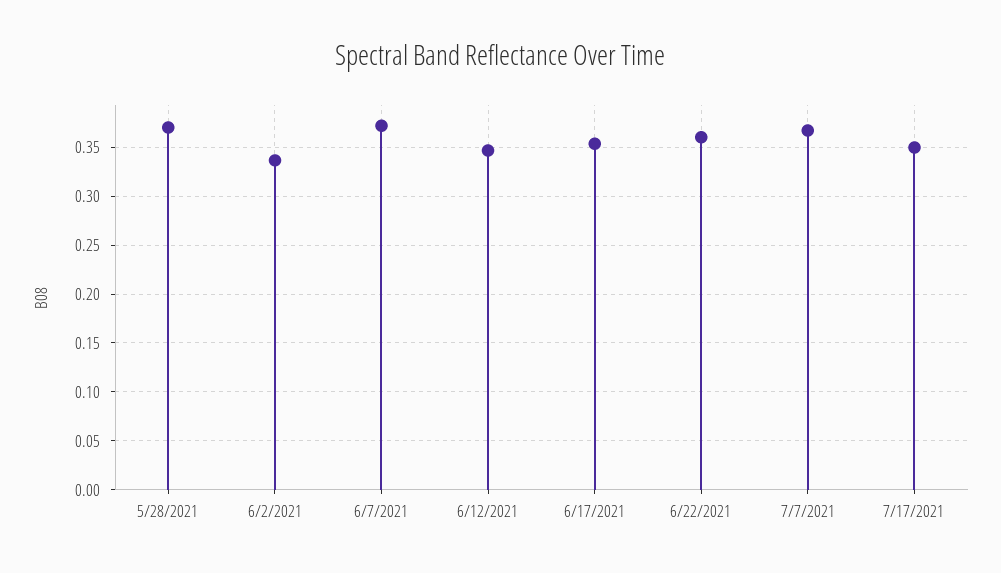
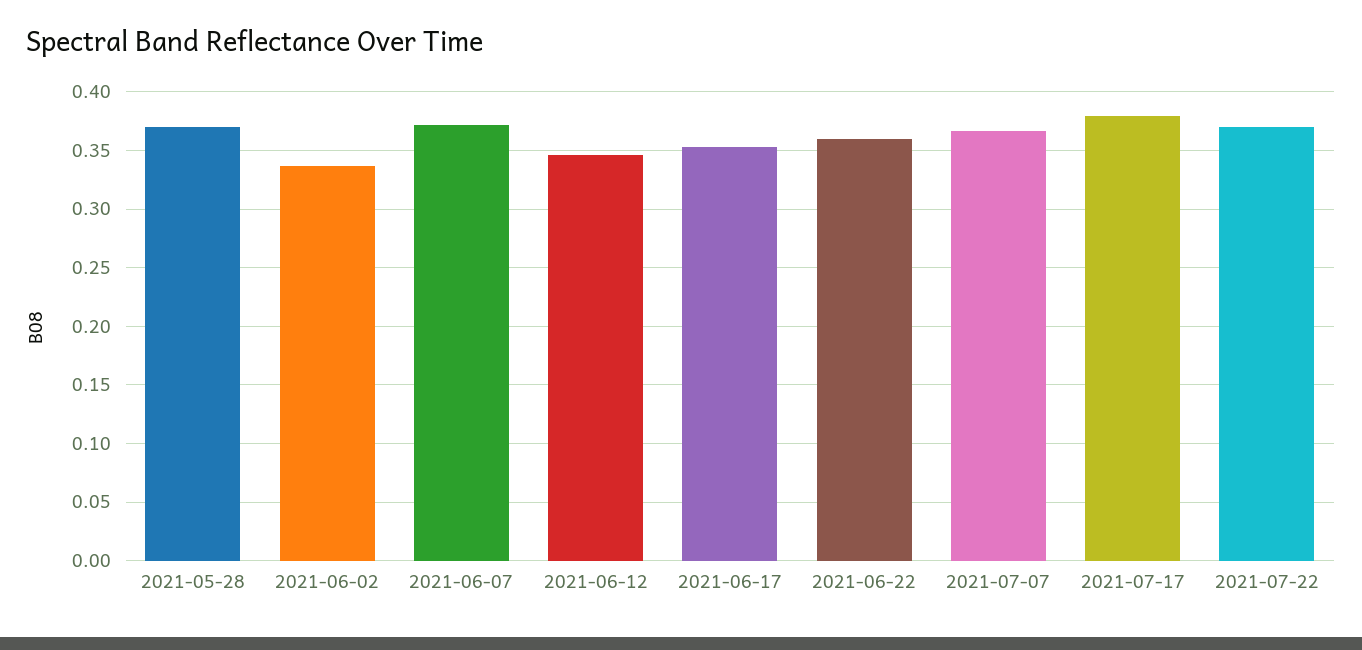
7/17/2021: 0.35 -> 0.38
2021-07-22: none -> 0.37

